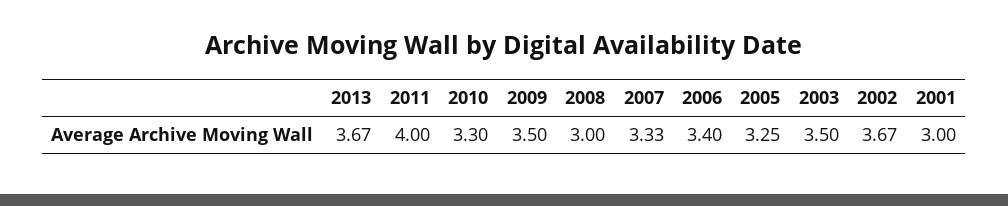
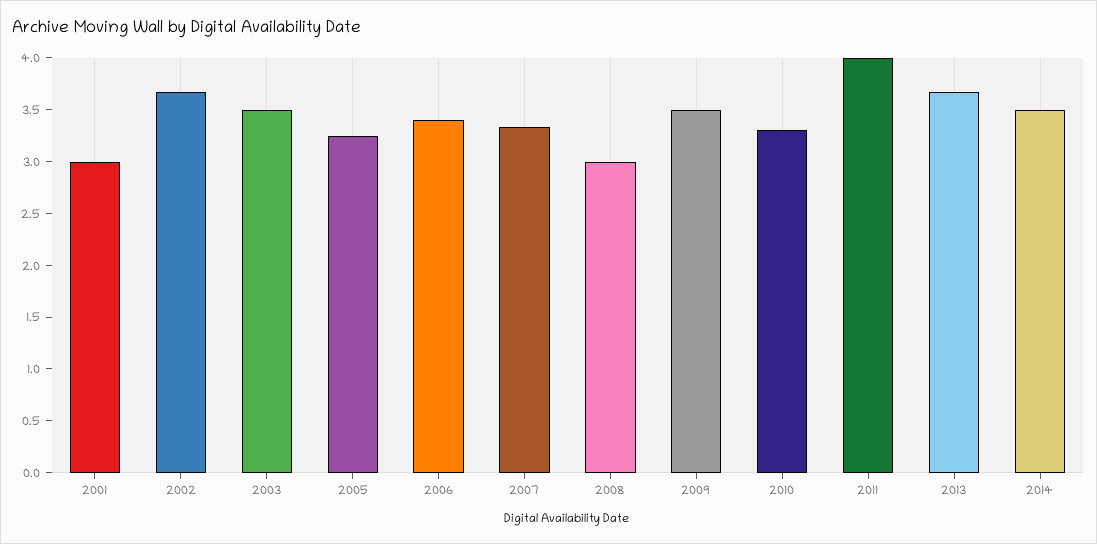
2014: none -> 3.5

